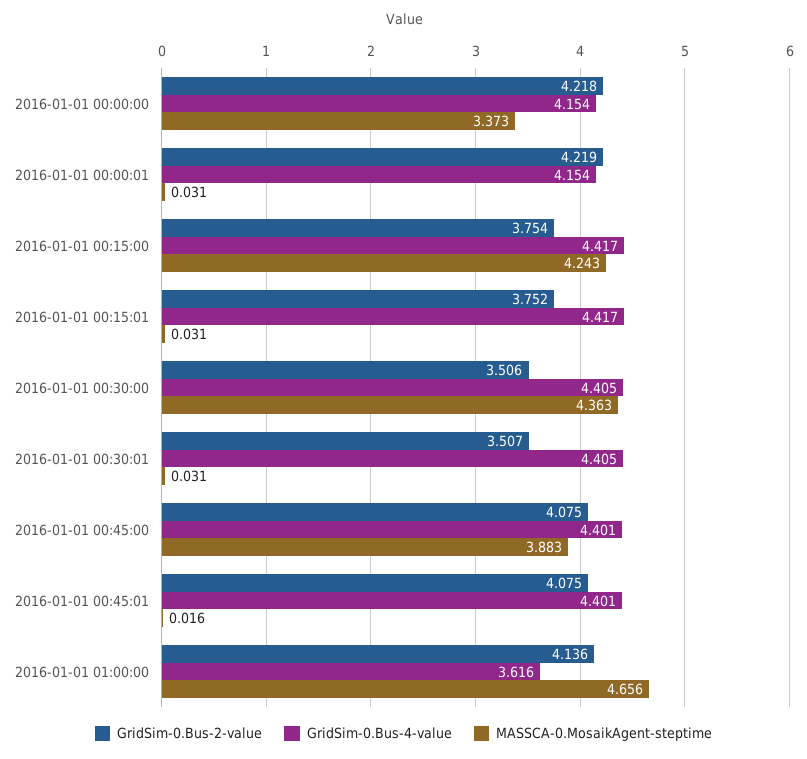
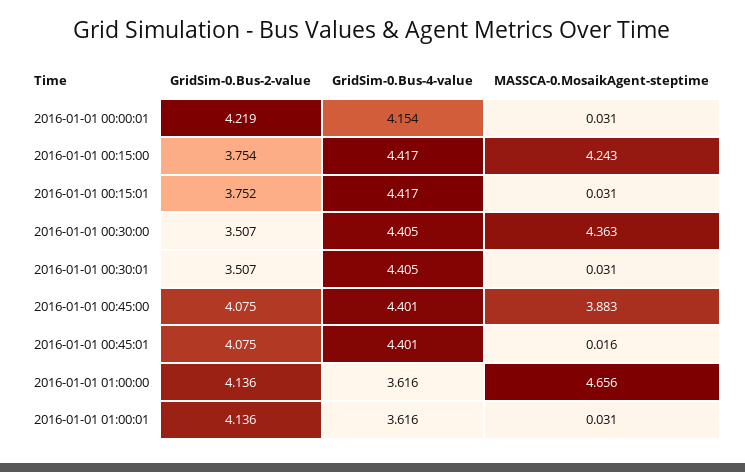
GridSim-0.Bus-2-value, 2016-01-01 00:00:00: 4.218 -> none
GridSim-0.Bus-4-value, 2016-01-01 00:00:00: 4.154 -> none
MASSCA-0.MosaikAgent-steptime, 2016-01-01 00:00:00: 3.373 -> none
GridSim-0.Bus-2-value, 2016-01-01 00:30:00: 3.506 -> 3.507
GridSim-0.Bus-2-value, 2016-01-01 01:00:01: none -> 4.136
GridSim-0.Bus-4-value, 2016-01-01 01:00:01: none -> 3.616
MASSCA-0.MosaikAgent-steptime, 2016-01-01 01:00:01: none -> 0.031

